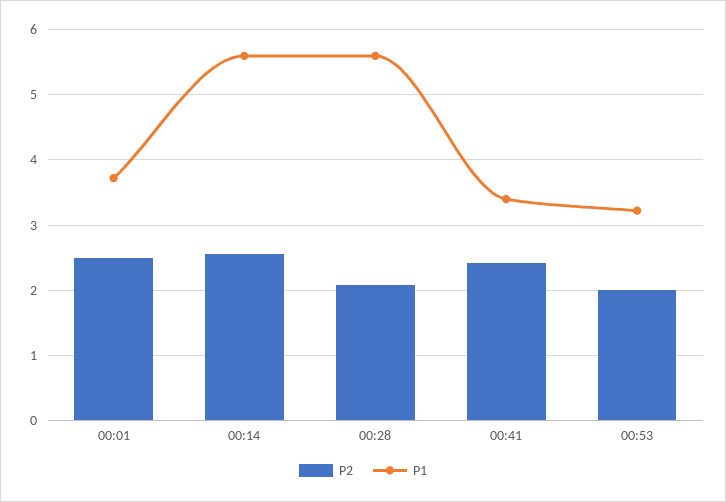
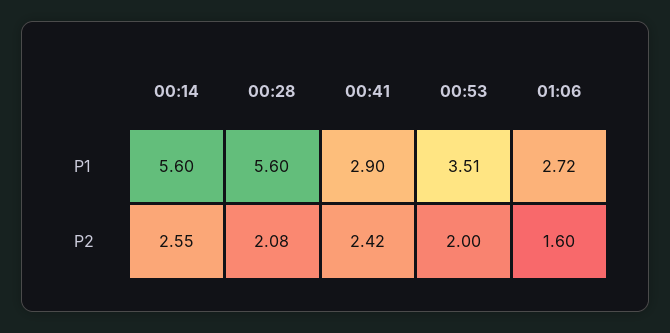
P2, 00:01: 2.5 -> none
P1, 00:01: 3.7 -> none
P1, 00:41: 3.4 -> 2.9
P1, 00:53: 3.2 -> 3.51
P1, 01:06: none -> 2.72
P2, 01:06: none -> 1.6

